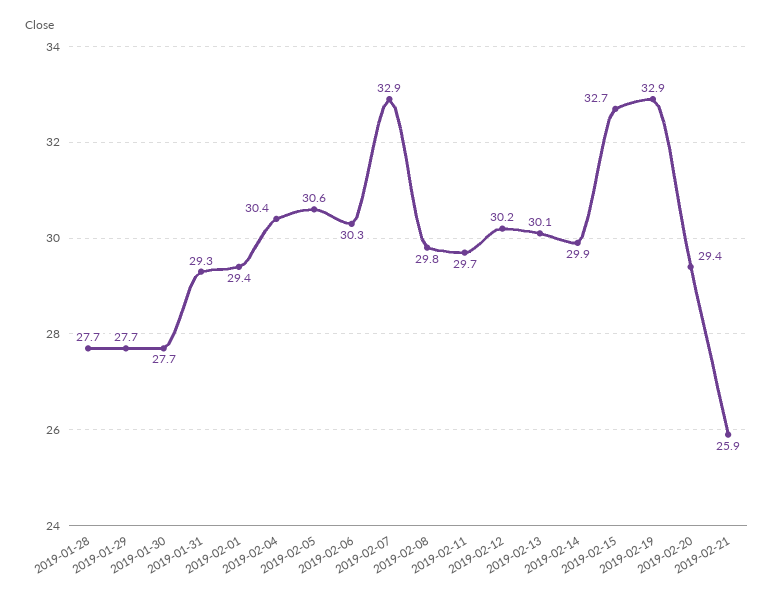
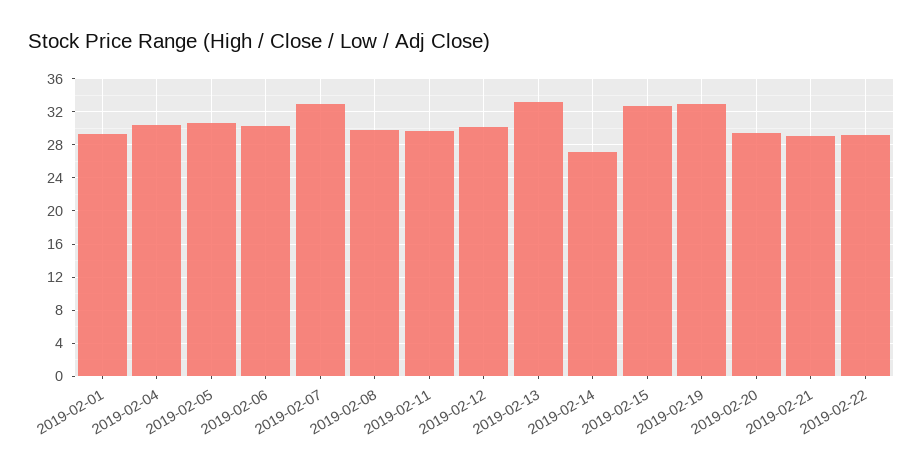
2019-01-28: 27.7 -> none
2019-01-29: 27.7 -> none
2019-01-30: 27.7 -> none
2019-01-31: 29.3 -> none
2019-02-13: 30.1 -> 33
2019-02-14: 29.9 -> 27
2019-02-21: 25.9 -> 29
2019-02-22: none -> 29

